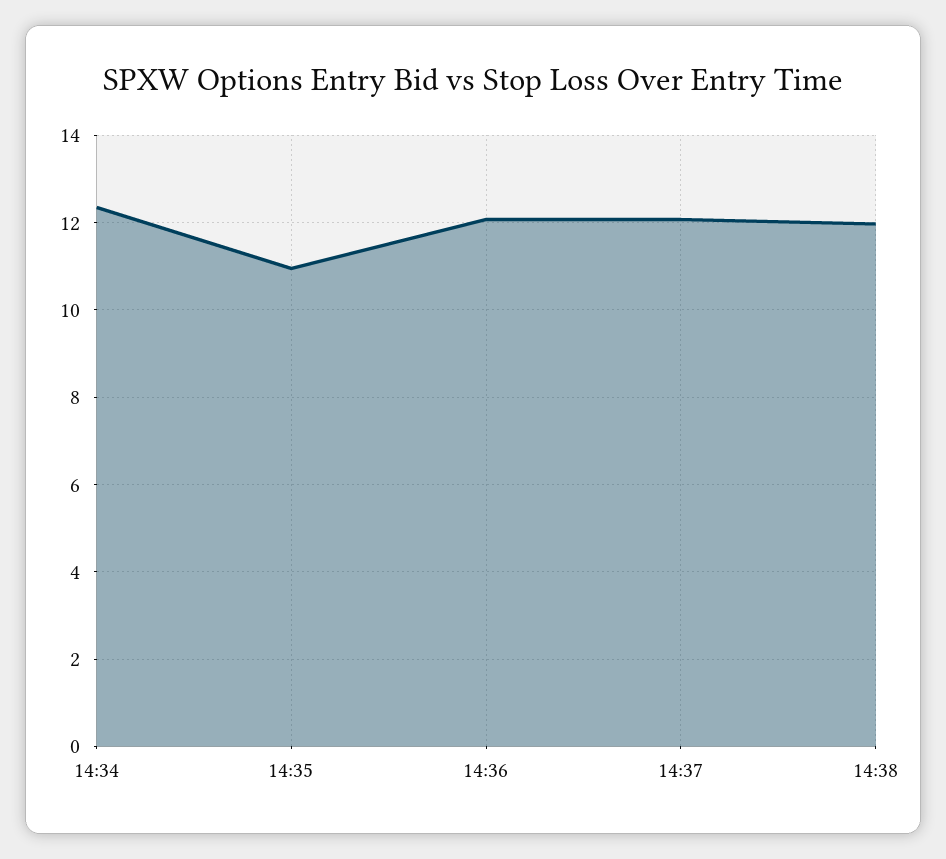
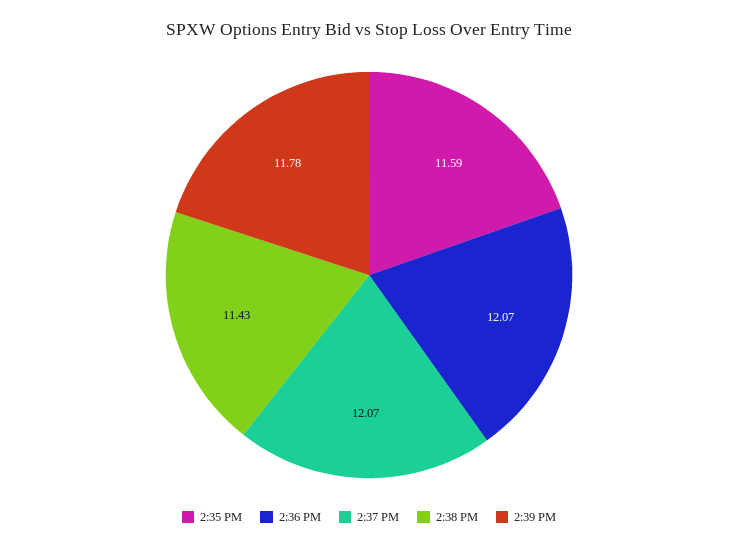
14:34: 12.4 -> none
14:35: 11 -> 11.59
14:38: 12 -> 11.43
2:39 PM: none -> 11.78

